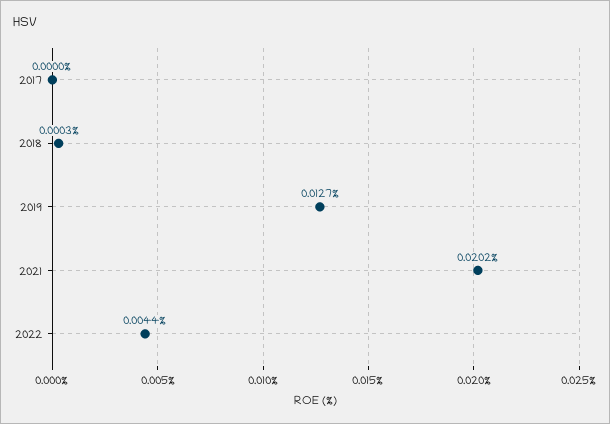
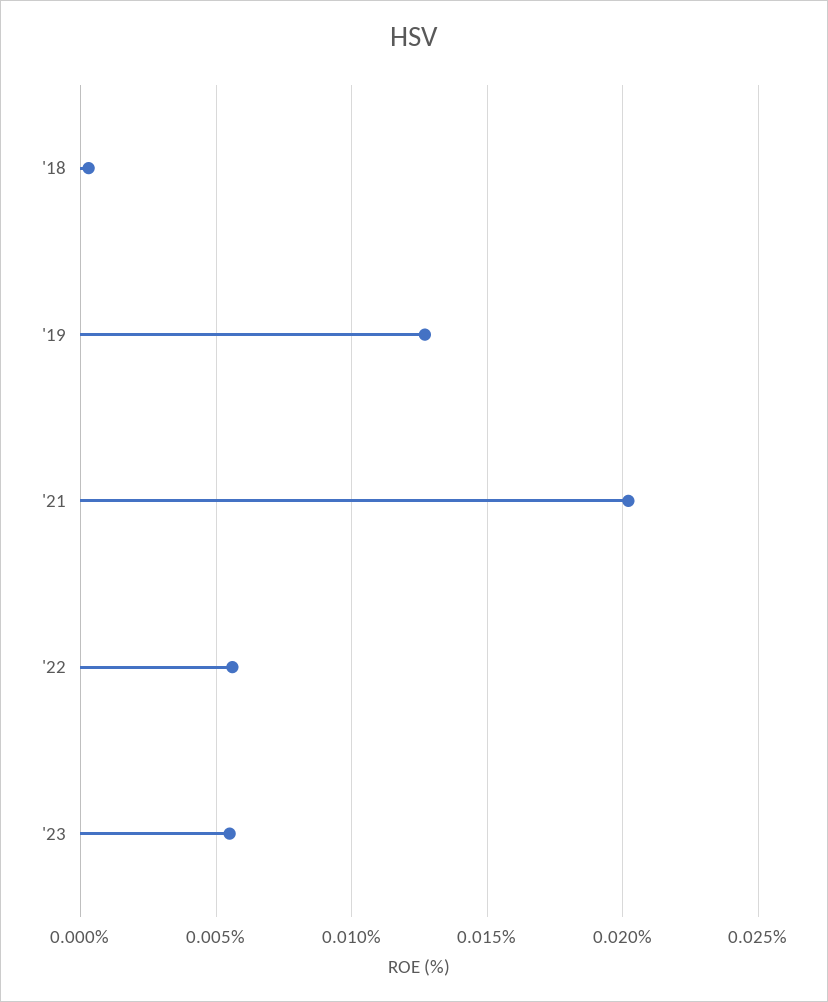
2017: 0 -> none
2022: 0.0044 -> 0.0055
'23: none -> 0.0055

